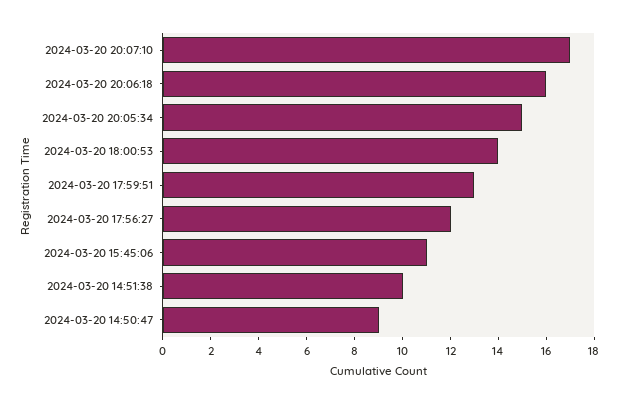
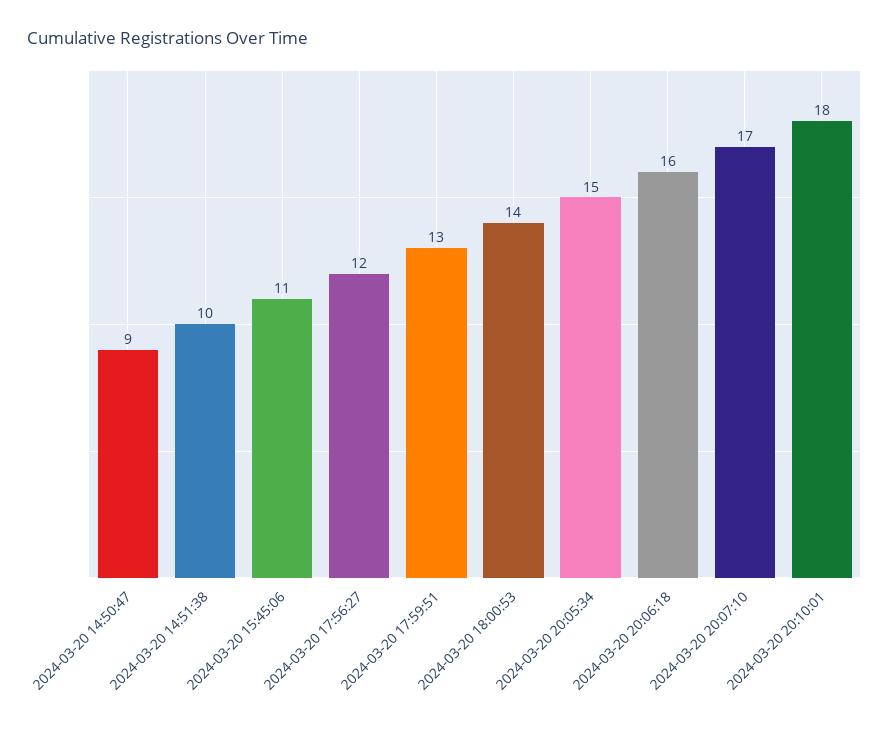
2024-03-20 20:10:01: none -> 18

